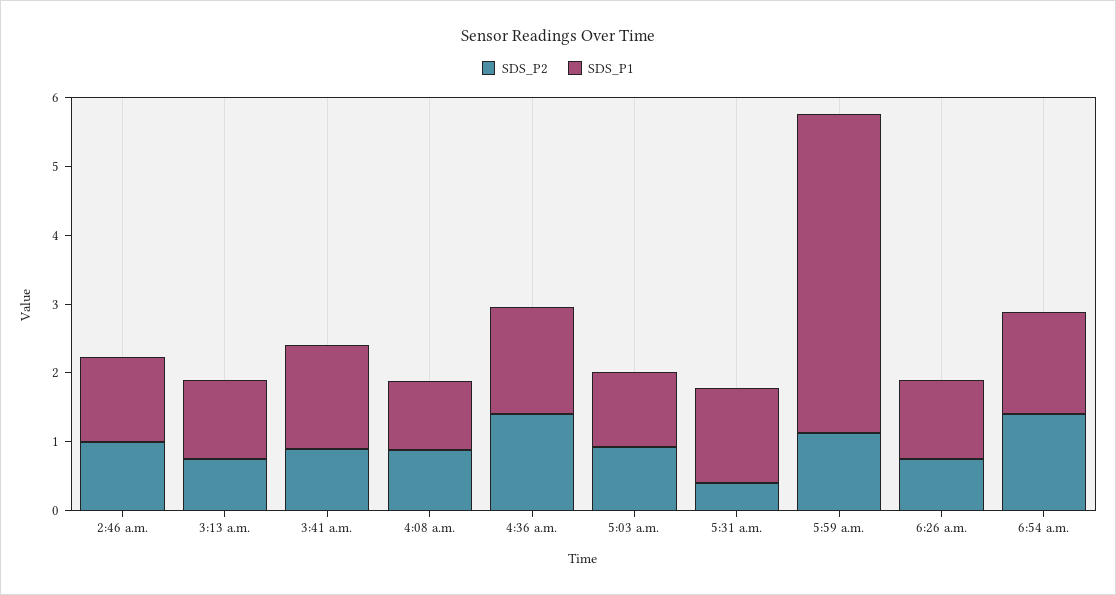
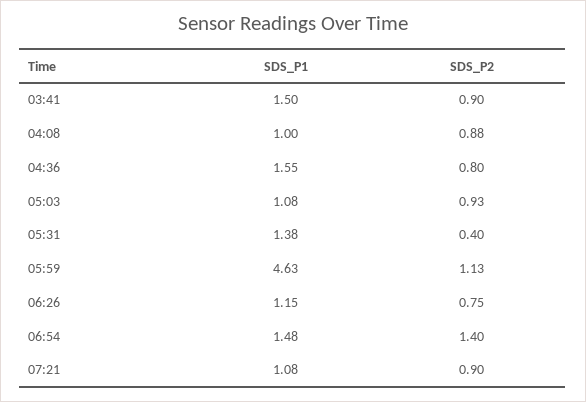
SDS_P2, 2:46 a.m.: 1 -> none
SDS_P1, 2:46 a.m.: 1.2 -> none
SDS_P2, 3:13 a.m.: 0.8 -> none
SDS_P1, 3:13 a.m.: 1.2 -> none
SDS_P2, 4:36 a.m.: 1.4 -> 0.8
SDS_P1, 07:21: none -> 1.08
SDS_P2, 07:21: none -> 0.9

